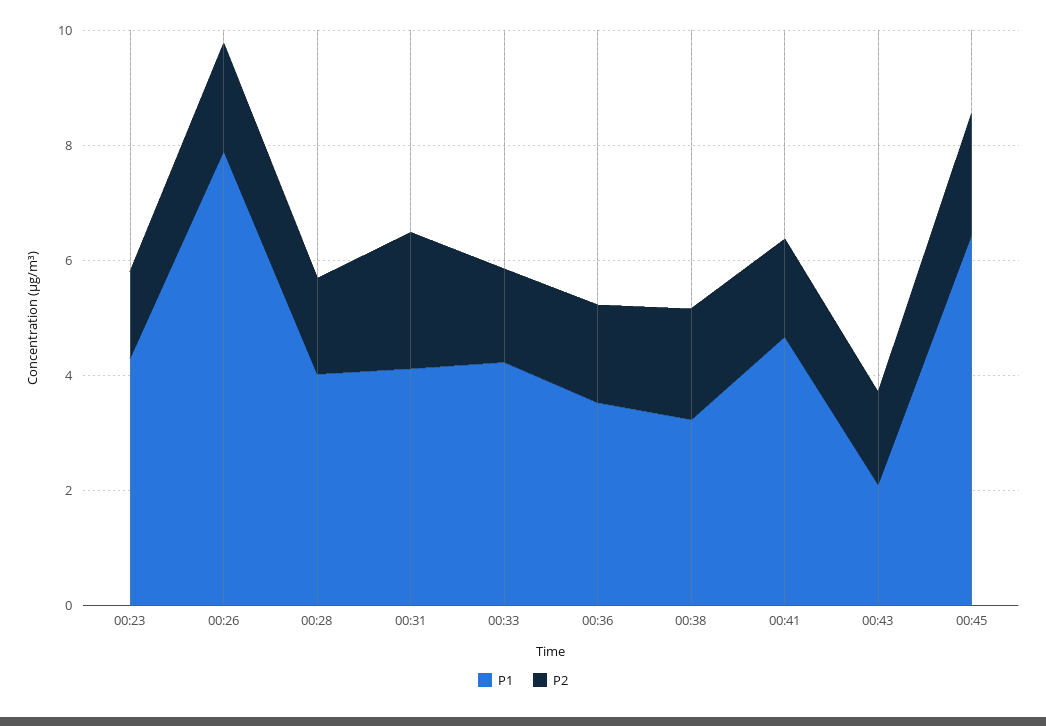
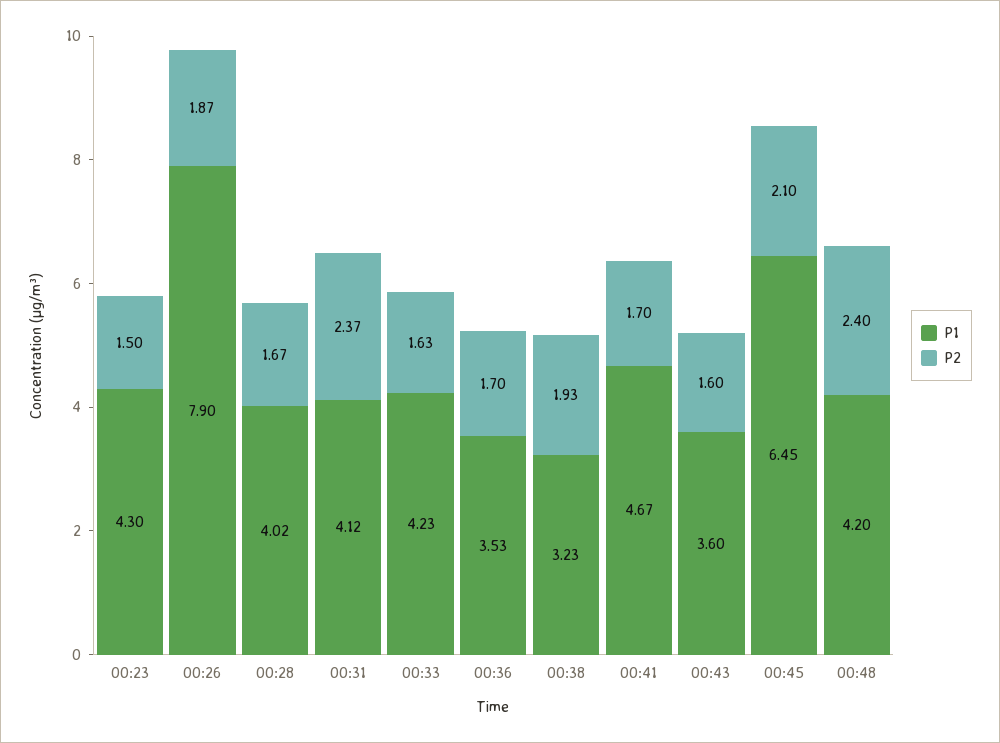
P1, 00:43: 2 -> 3.6
P1, 00:48: none -> 4.2
P2, 00:48: none -> 2.4

